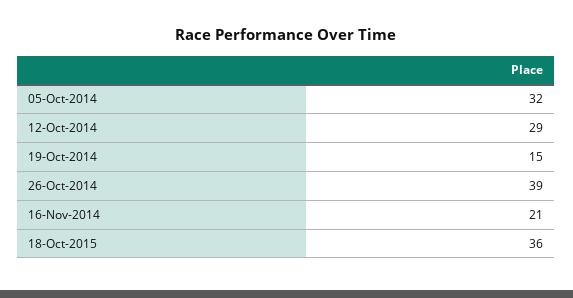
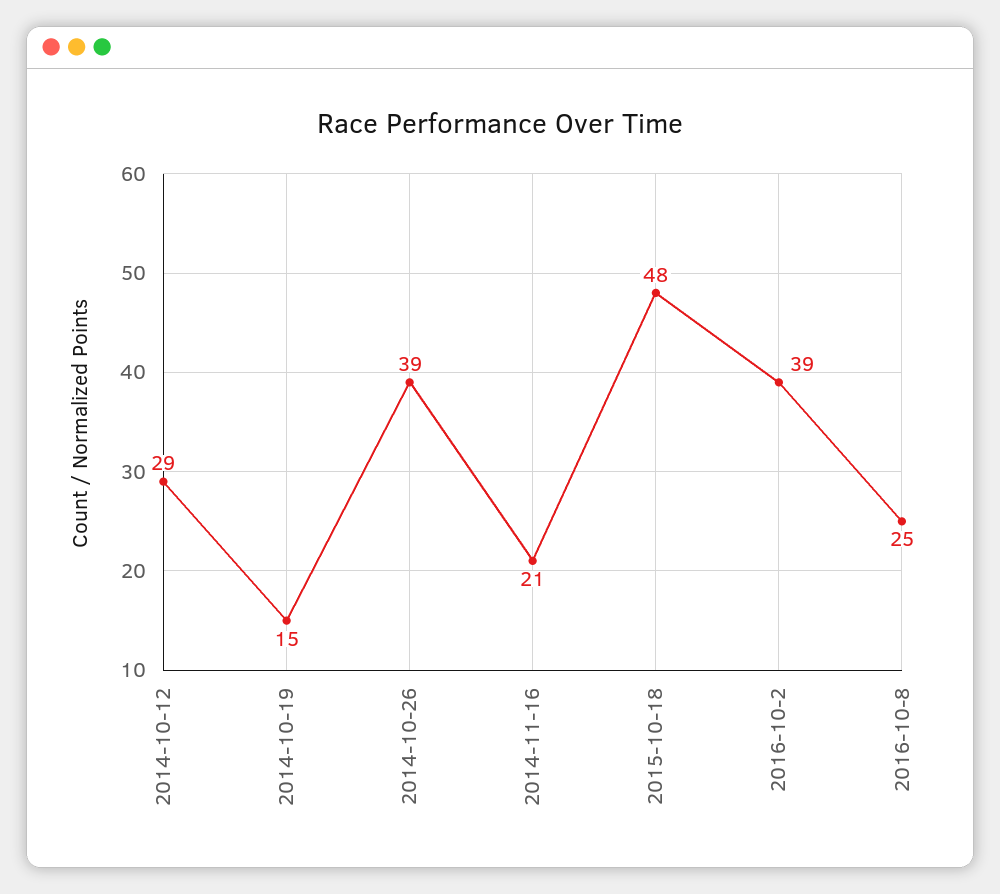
05-Oct-2014: 32 -> none
18-Oct-2015: 36 -> 48
2016-10-2: none -> 39
2016-10-8: none -> 25

